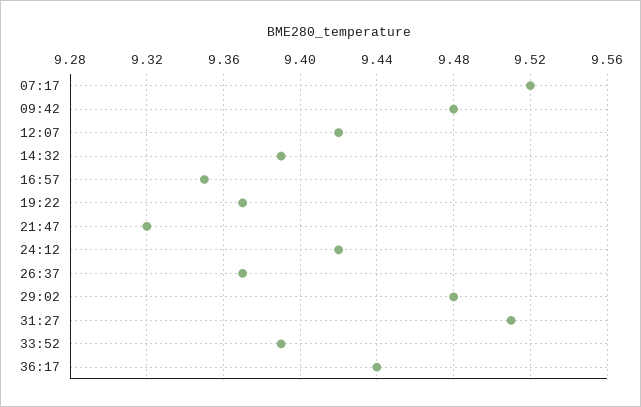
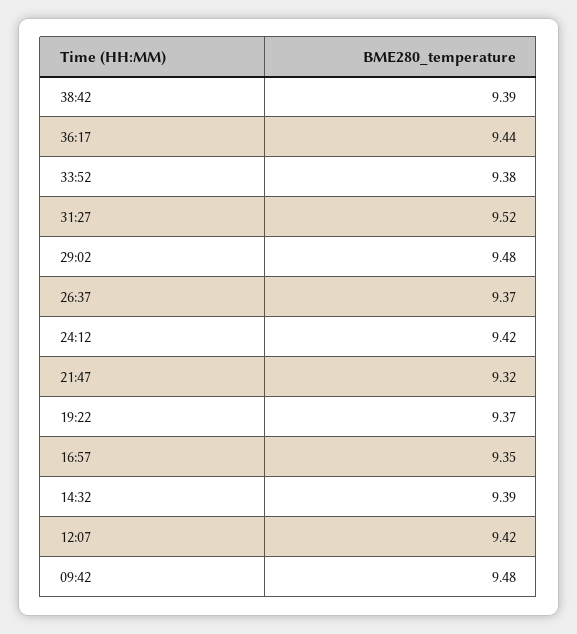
07:17: 9.52 -> none
31:27: 9.51 -> 9.52
33:52: 9.39 -> 9.38
38:42: none -> 9.39

